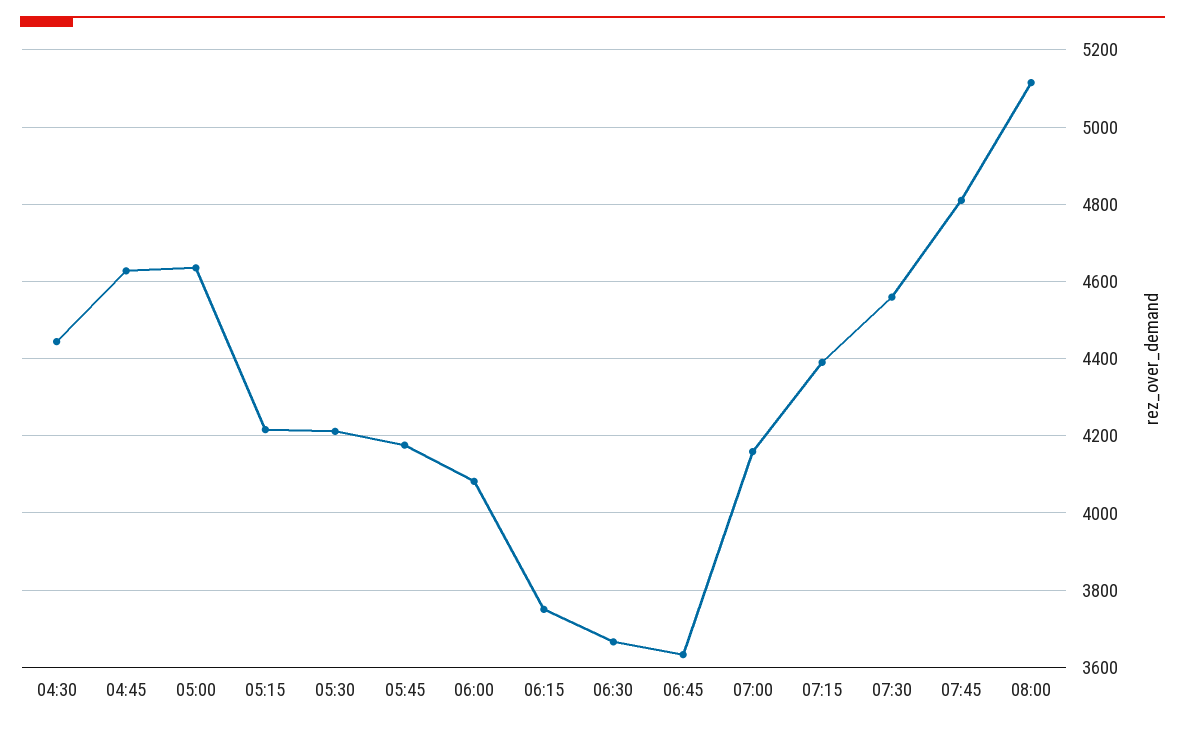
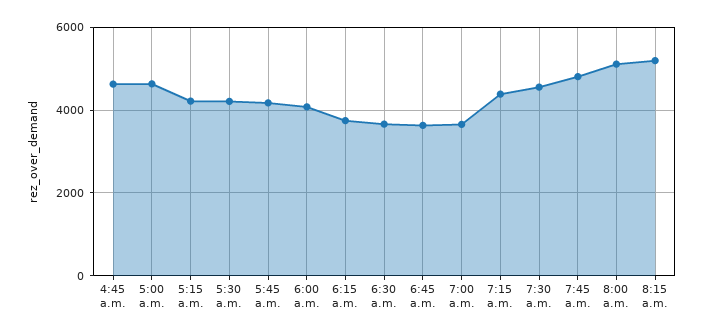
04:30: 4440 -> none
07:00: 4160 -> 3600
8:15 a.m.: none -> 5200

